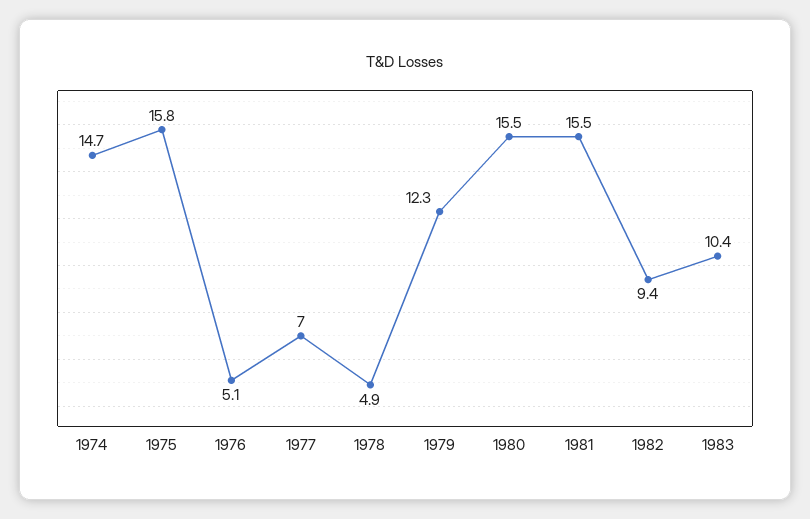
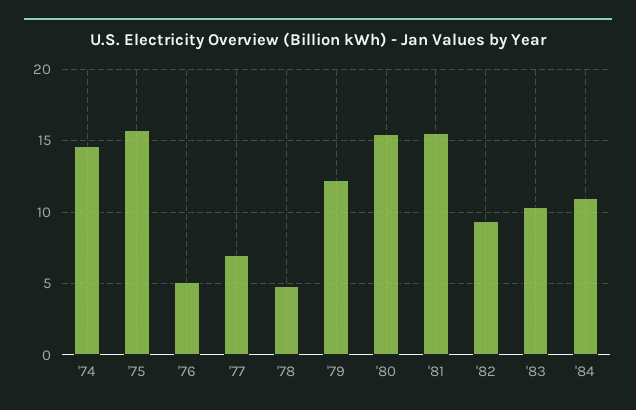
'84: none -> 11

